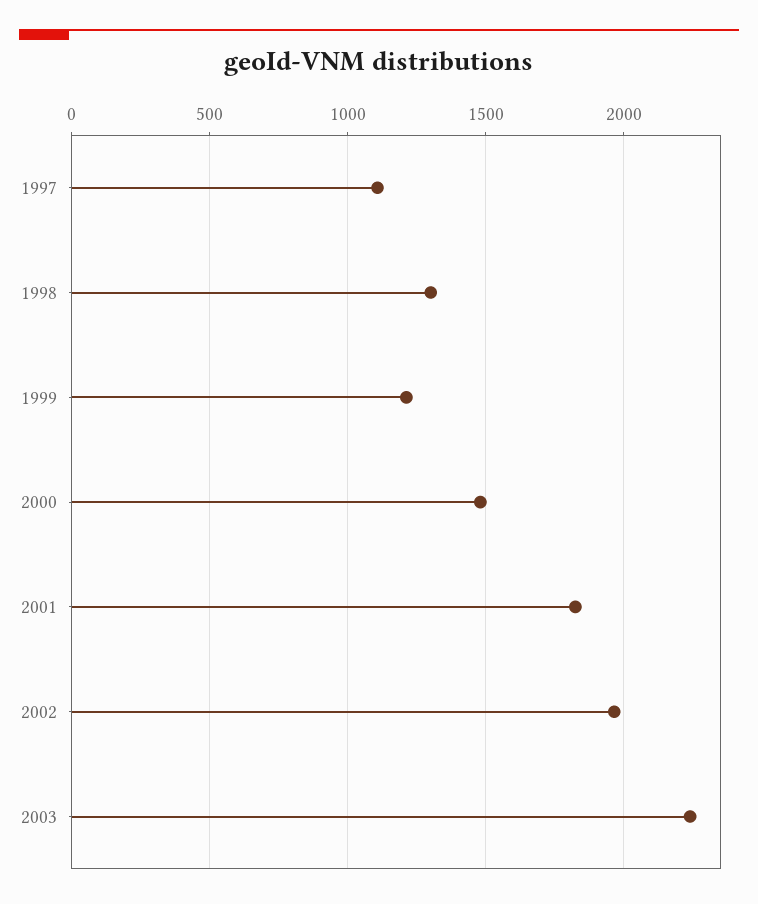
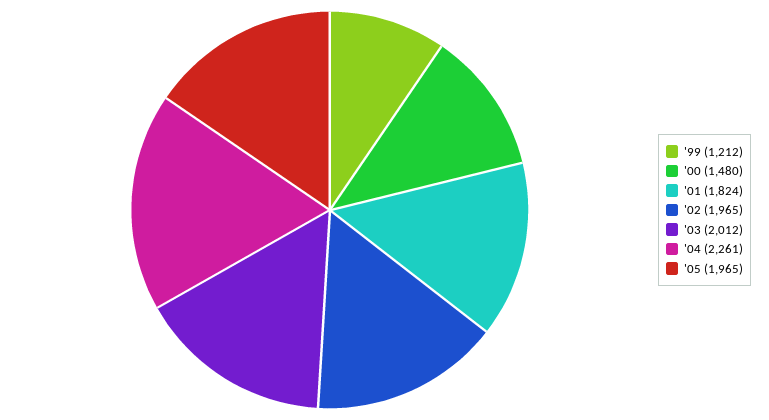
1997: 1100 -> none
1998: 1300 -> none
2003: 2250 -> 2012
'04: none -> 2261
'05: none -> 1965

